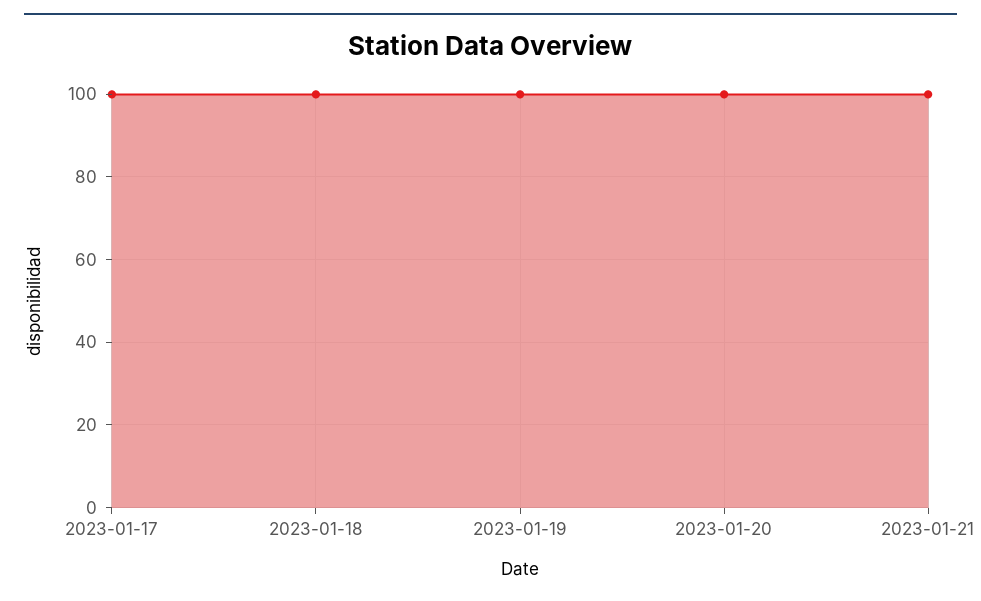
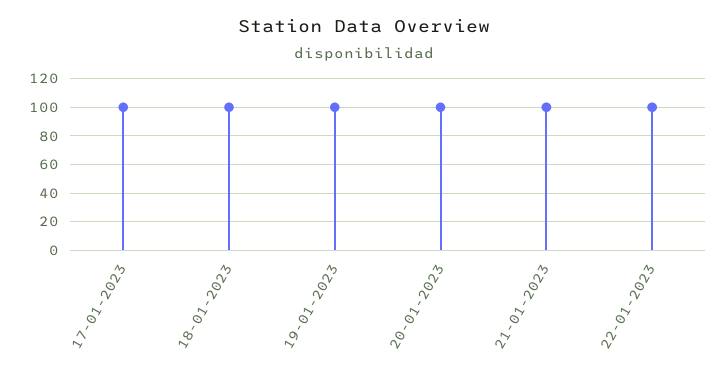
22-01-2023: none -> 100

